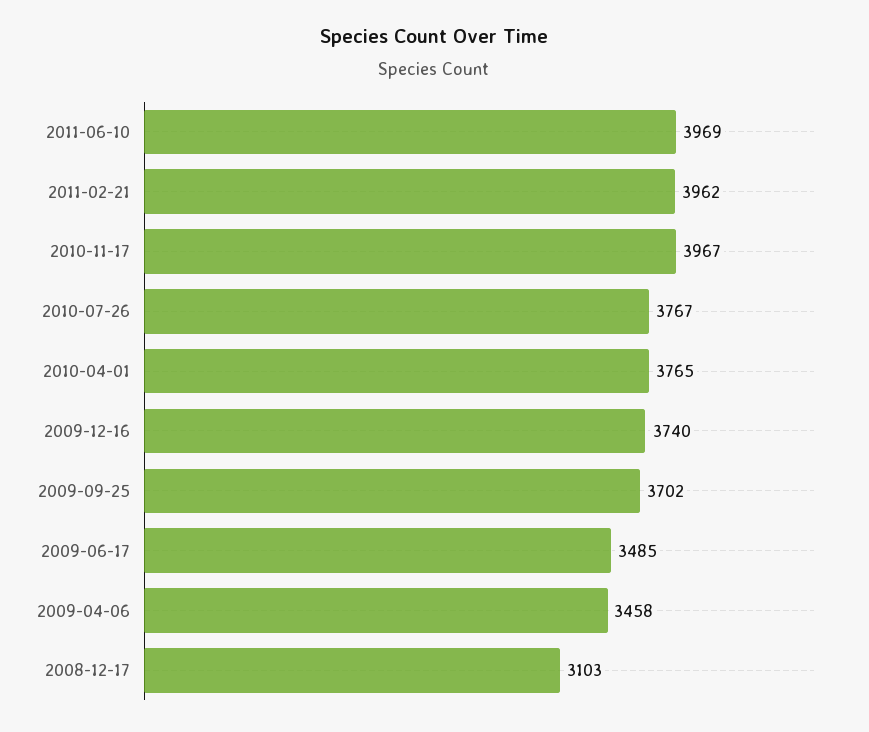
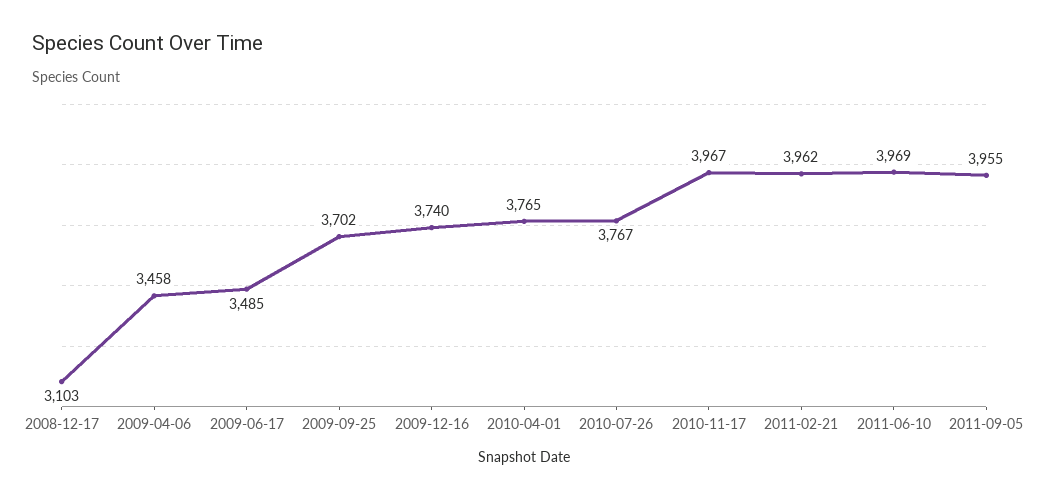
2011-09-05: none -> 3955

